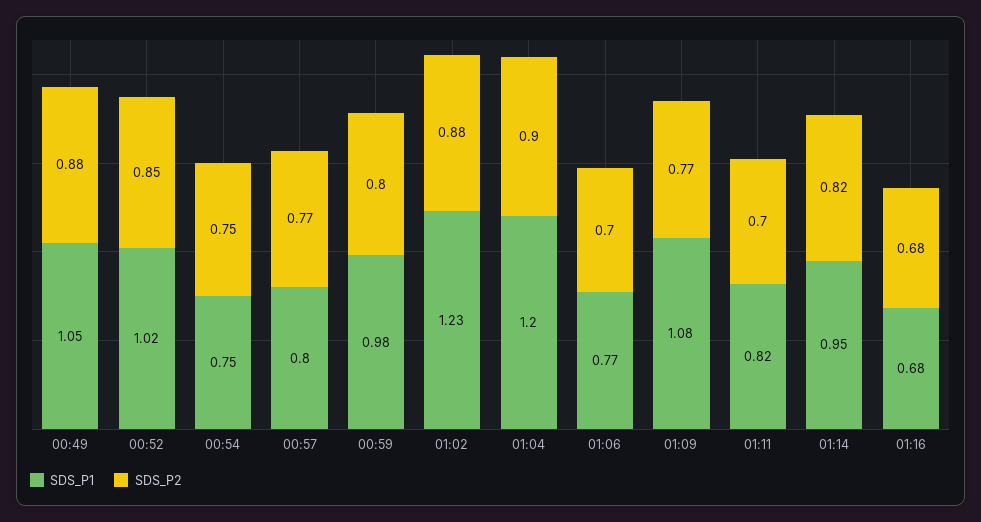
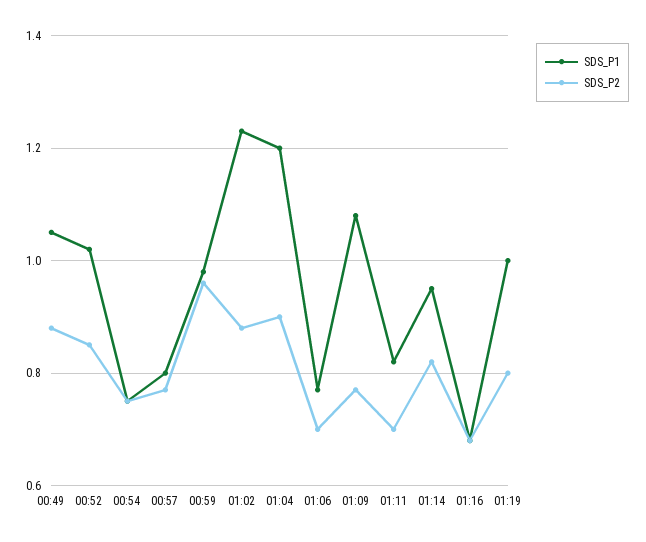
SDS_P2, 00:59: 0.8 -> 0.95
SDS_P1, 01:19: none -> 1
SDS_P2, 01:19: none -> 0.8

